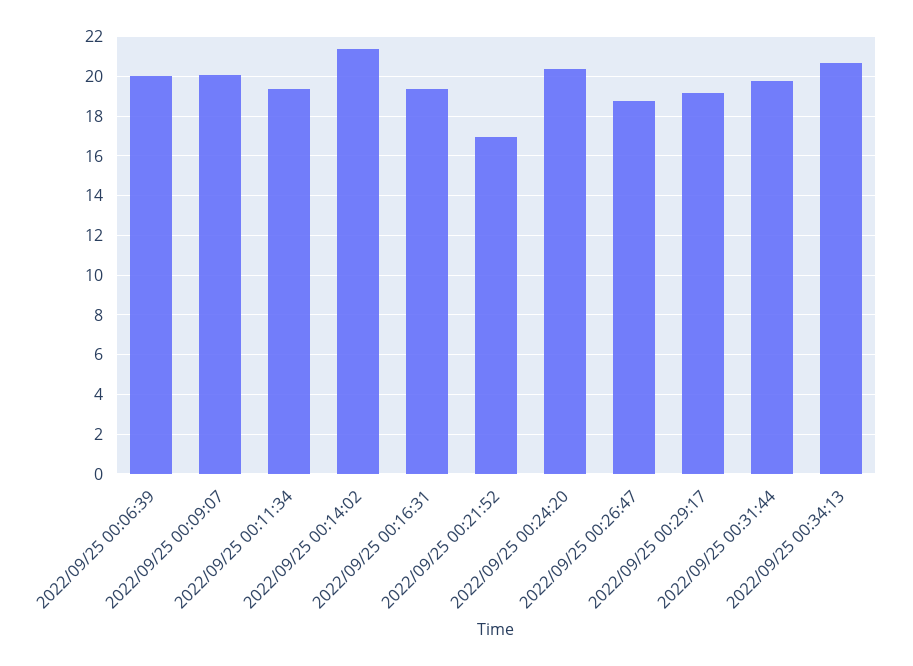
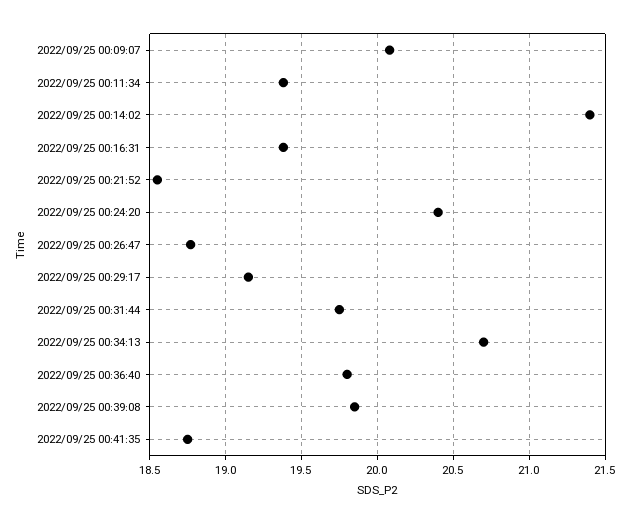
2022/09/25 00:06:39: 20 -> none
2022/09/25 00:21:52: 17 -> 18.55
2022/09/25 00:36:40: none -> 19.8
2022/09/25 00:39:08: none -> 19.85
2022/09/25 00:41:35: none -> 18.75

